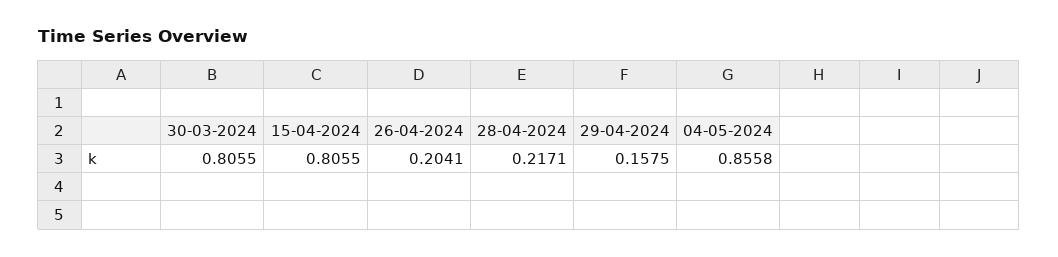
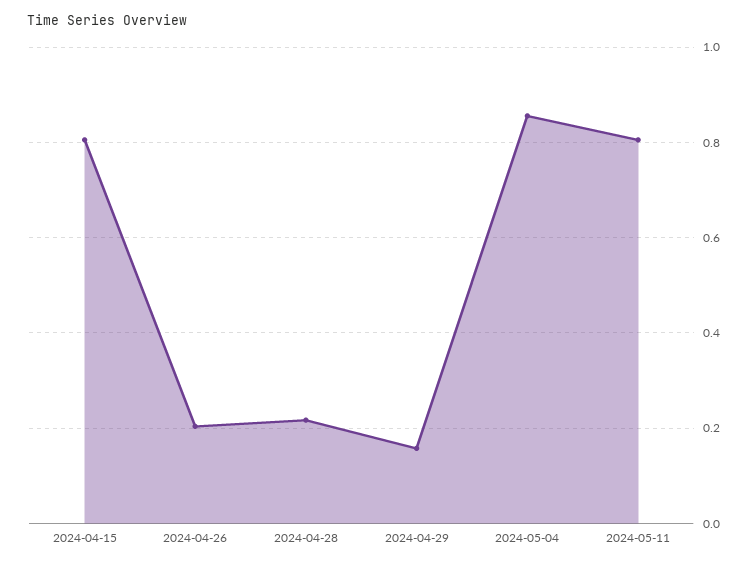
30-03-2024: 0.8055 -> none
2024-05-11: none -> 0.8

